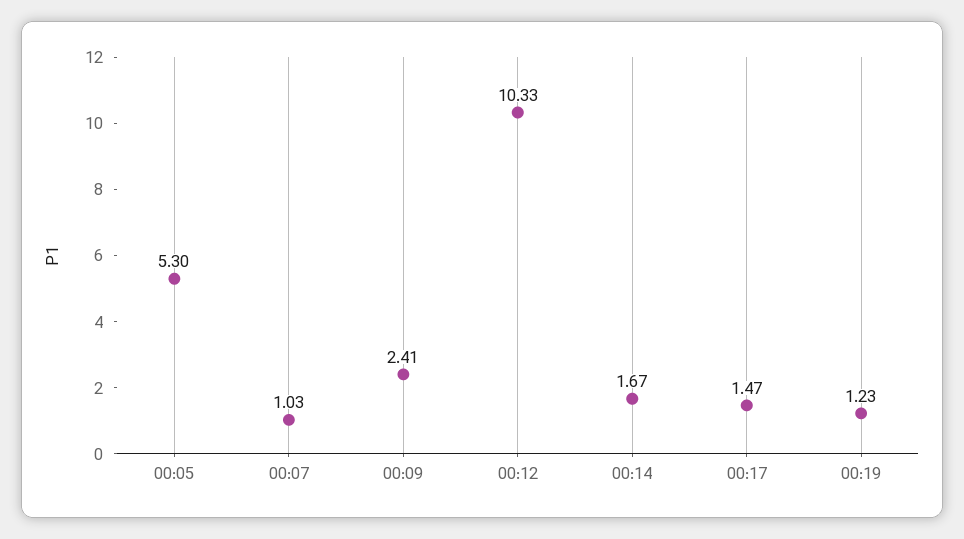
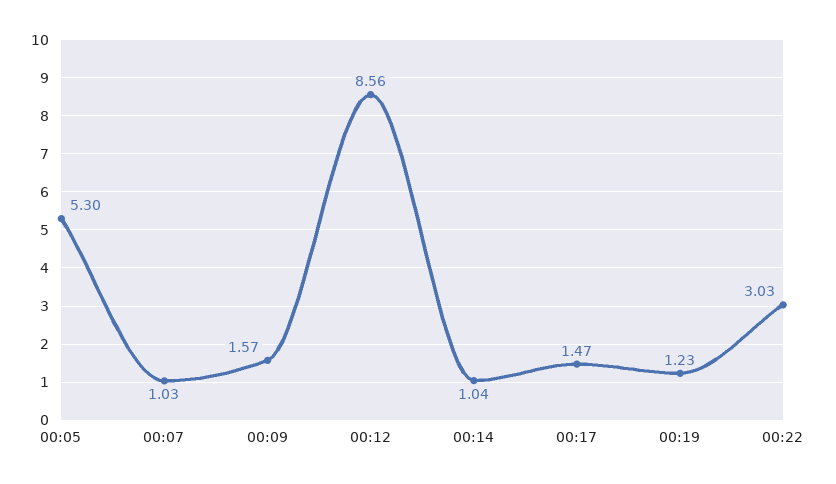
00:09: 2.41 -> 1.57
00:12: 10.33 -> 8.56
00:14: 1.67 -> 1.04
00:22: none -> 3.03

